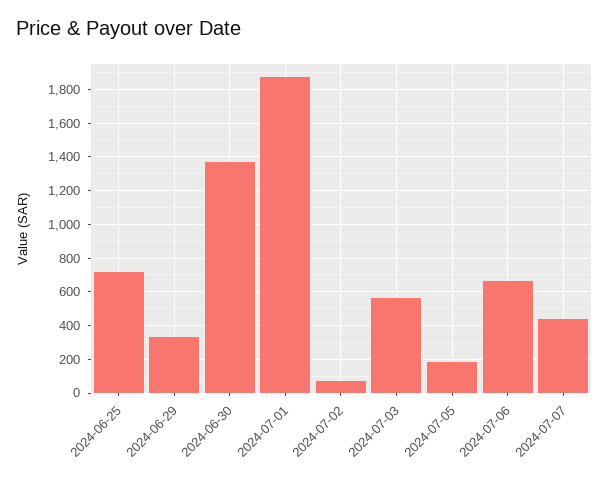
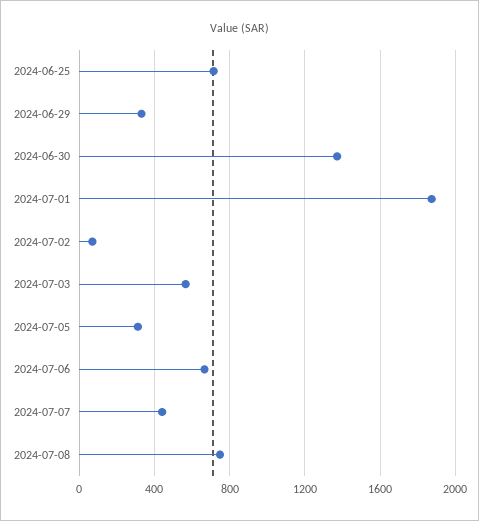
2024-07-05: 200 -> 300
2024-07-08: none -> 750

